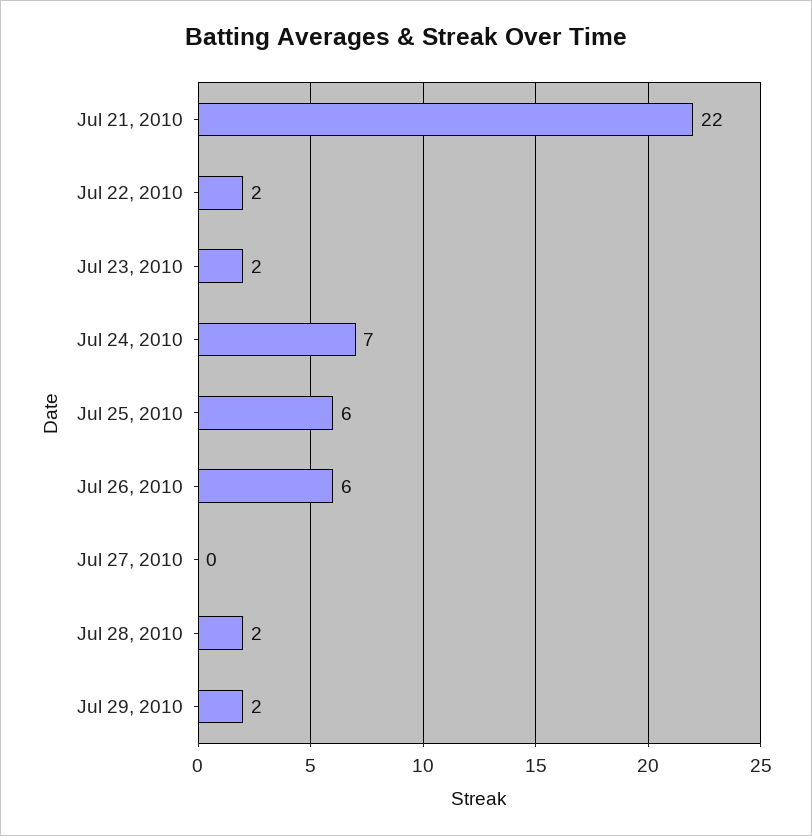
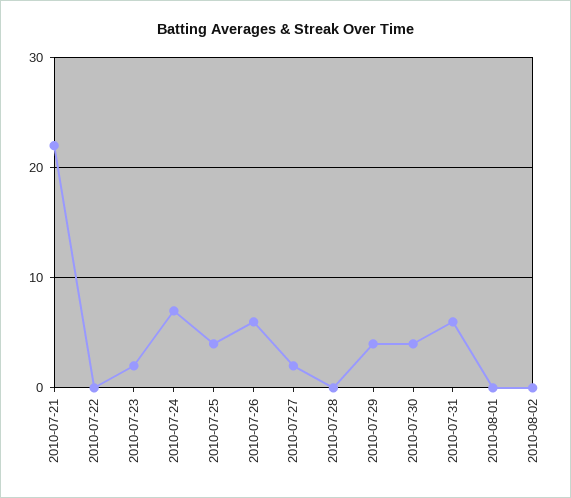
Jul 22, 2010: 2 -> 0
Jul 25, 2010: 6 -> 4
Jul 27, 2010: 0 -> 2
Jul 28, 2010: 2 -> 0
Jul 29, 2010: 2 -> 4
2010-07-30: none -> 4
2010-07-31: none -> 6
2010-08-01: none -> 0
2010-08-02: none -> 0

